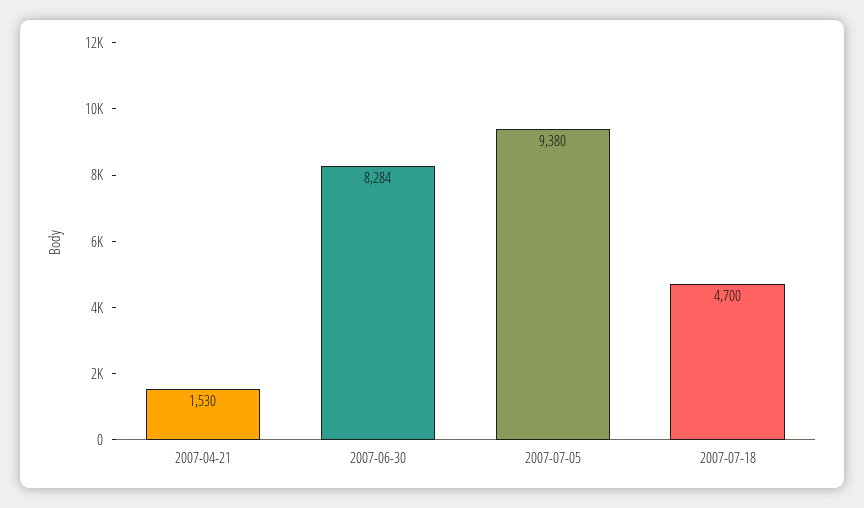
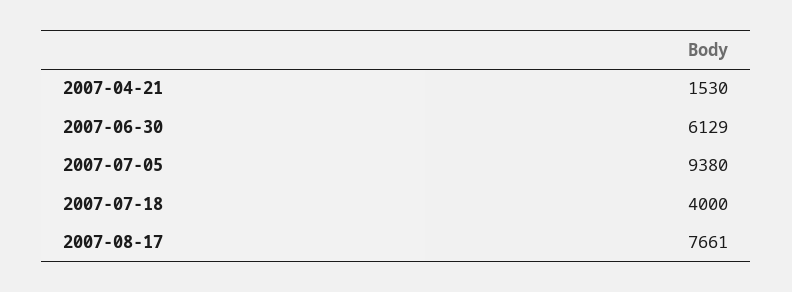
2007-06-30: 8284 -> 6129
2007-07-18: 4700 -> 4000
2007-08-17: none -> 7661

